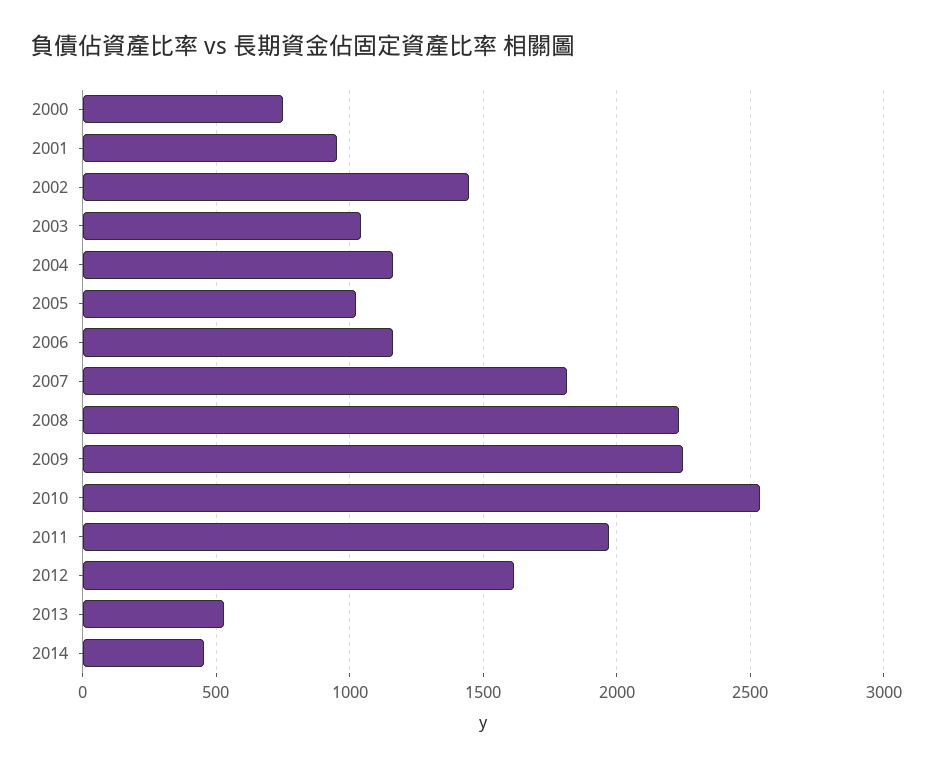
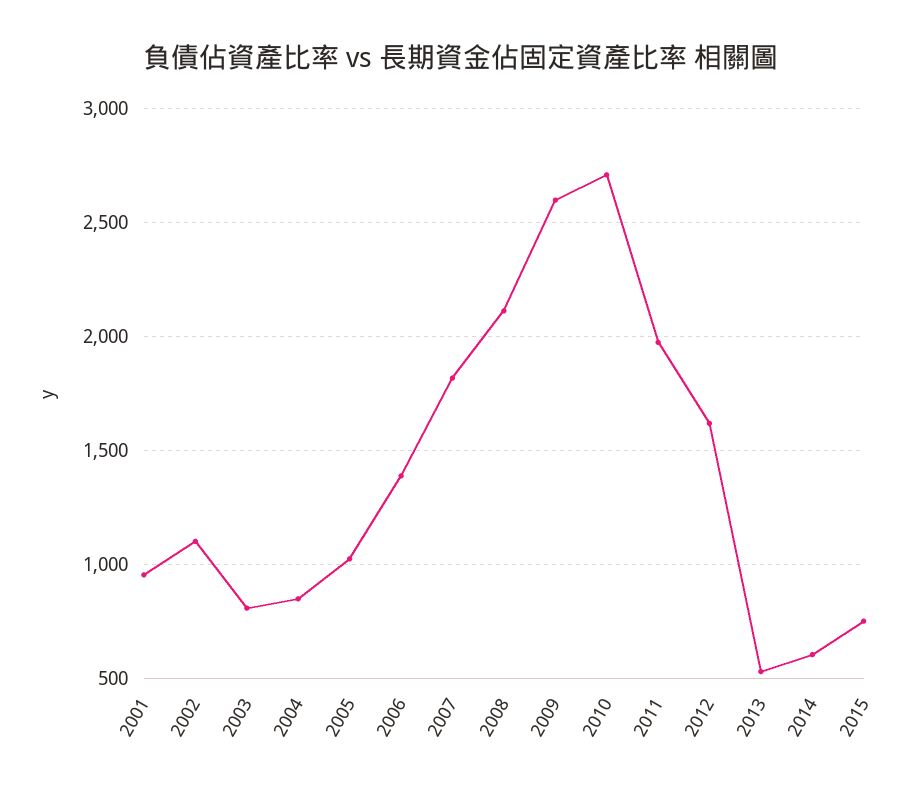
2000: 750 -> none
2002: 1450 -> 1100
2003: 1050 -> 800
2004: 1150 -> 850
2006: 1150 -> 1400
2008: 2250 -> 2100
2009: 2250 -> 2600
2010: 2550 -> 2700
2014: 450 -> 600
2015: none -> 750

